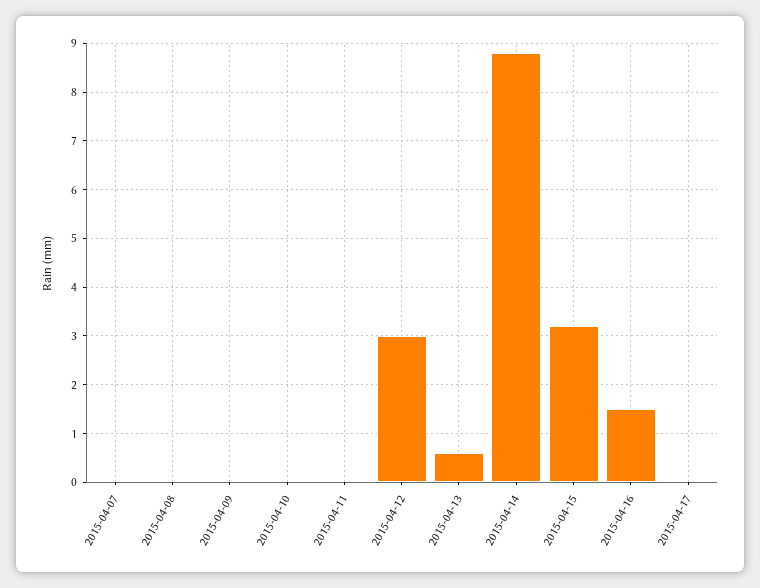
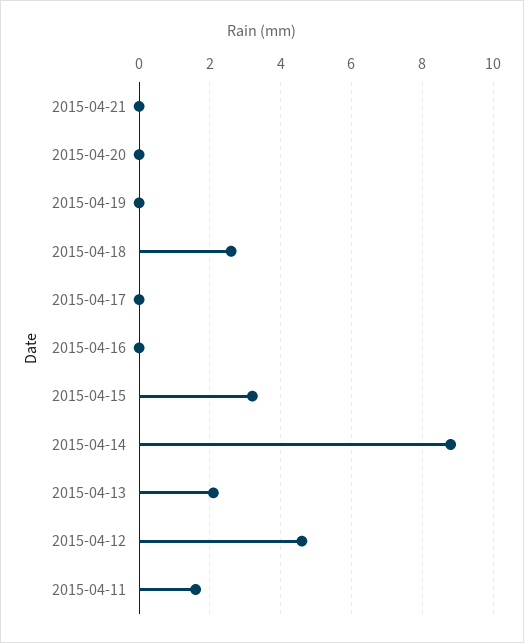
2015-04-07: 0 -> none
2015-04-08: 0 -> none
2015-04-09: 0 -> none
2015-04-10: 0 -> none
2015-04-11: 0 -> 1.5
2015-04-12: 3 -> 4.5
2015-04-13: 0.5 -> 2
2015-04-16: 1.5 -> 0
2015-04-21: none -> 0
2015-04-20: none -> 0
2015-04-19: none -> 0
2015-04-18: none -> 2.5

